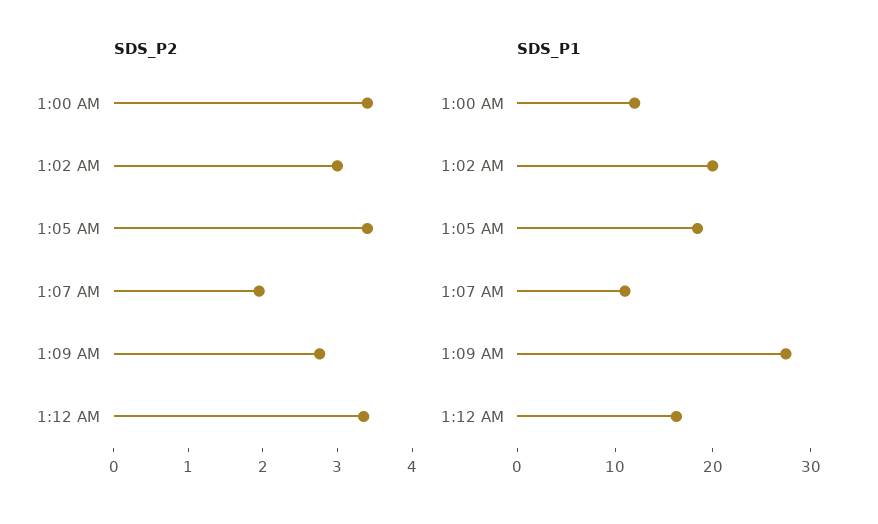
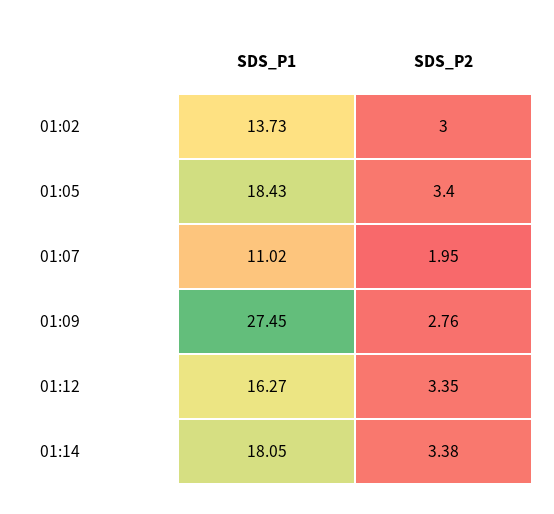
SDS_P2, 1:00 AM: 3.4 -> none
SDS_P1, 1:00 AM: 12 -> none
SDS_P1, 1:02 AM: 20 -> 13.73
SDS_P1, 01:14: none -> 18.05
SDS_P2, 01:14: none -> 3.38

